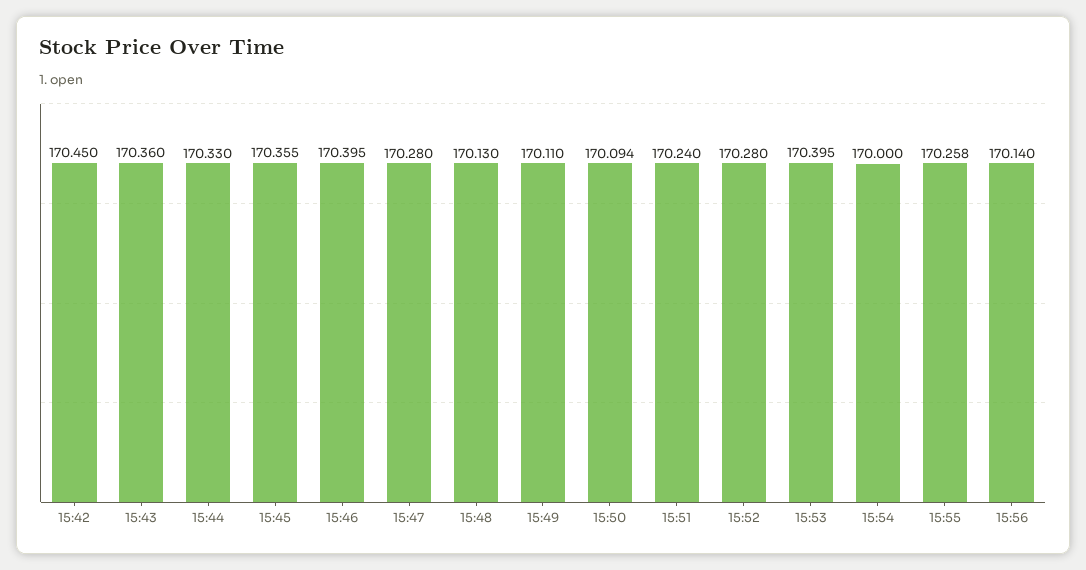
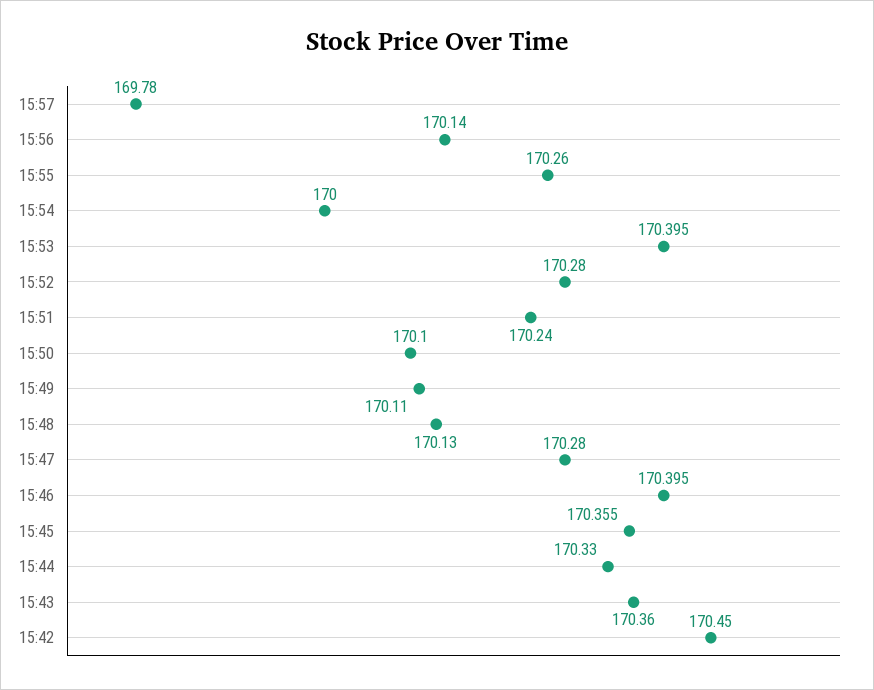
15:50: 170.094 -> 170.1
15:55: 170.258 -> 170.26
15:57: none -> 169.78

